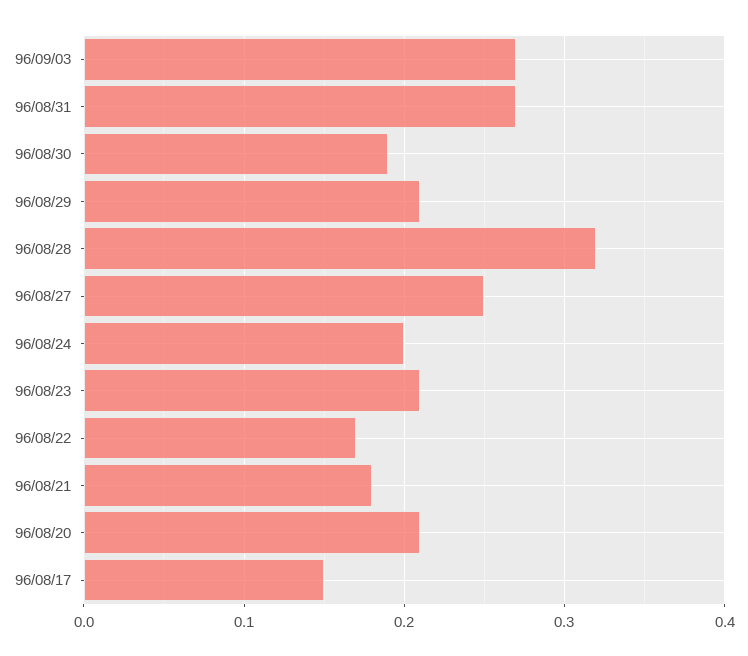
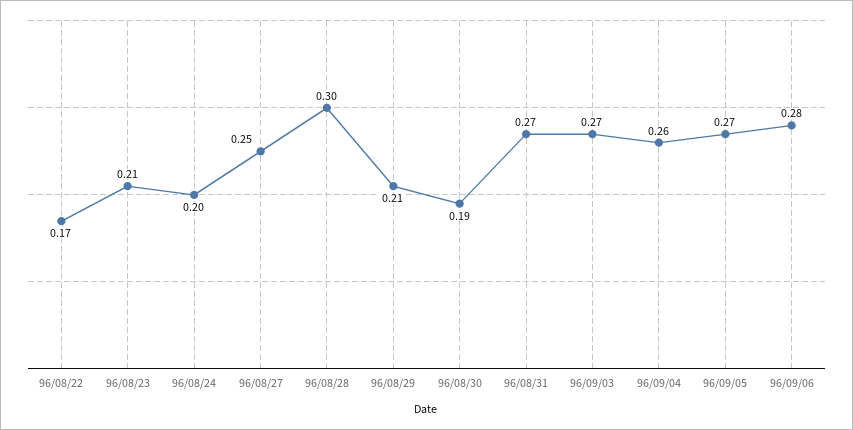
96/08/28: 0.32 -> 0.3
96/08/21: 0.18 -> none
96/08/20: 0.21 -> none
96/08/17: 0.15 -> none
96/09/04: none -> 0.26
96/09/05: none -> 0.27
96/09/06: none -> 0.28

